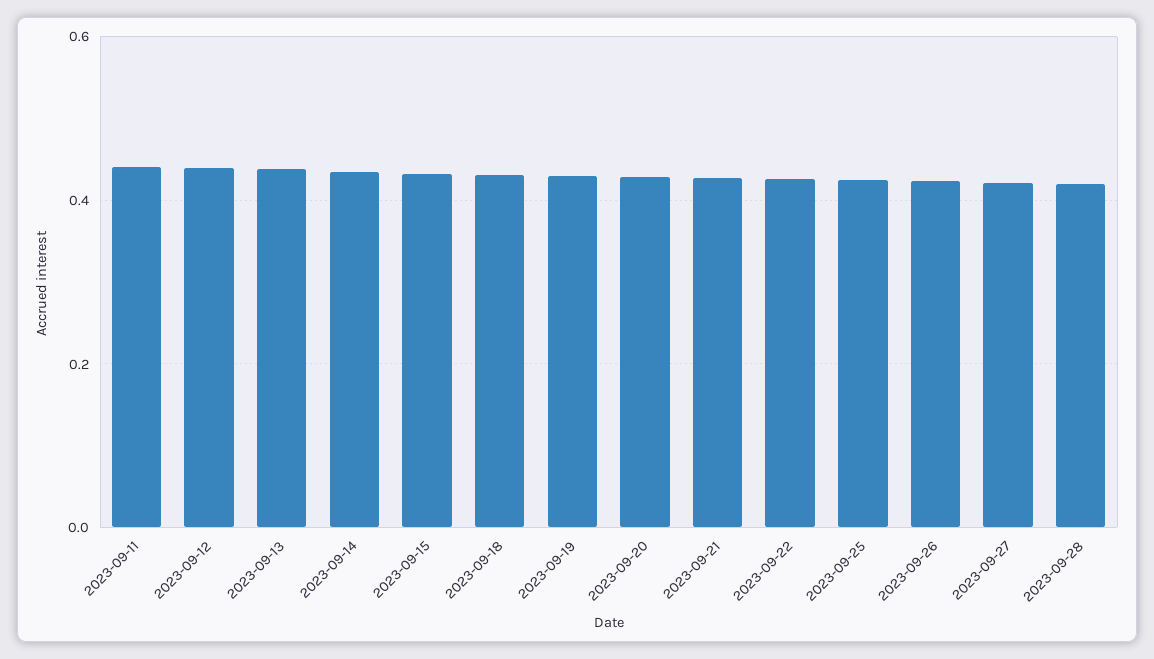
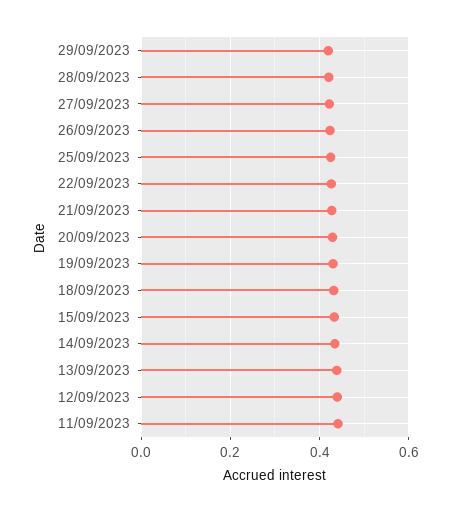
29/09/2023: none -> 0.42

